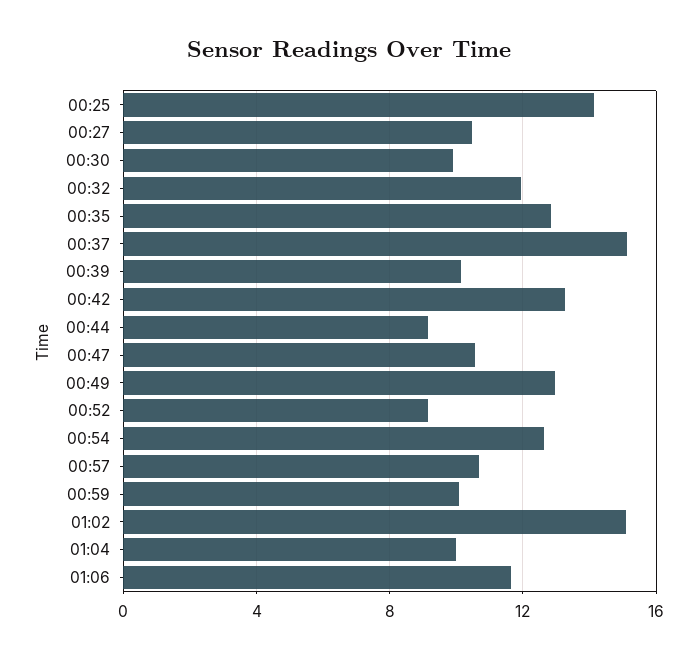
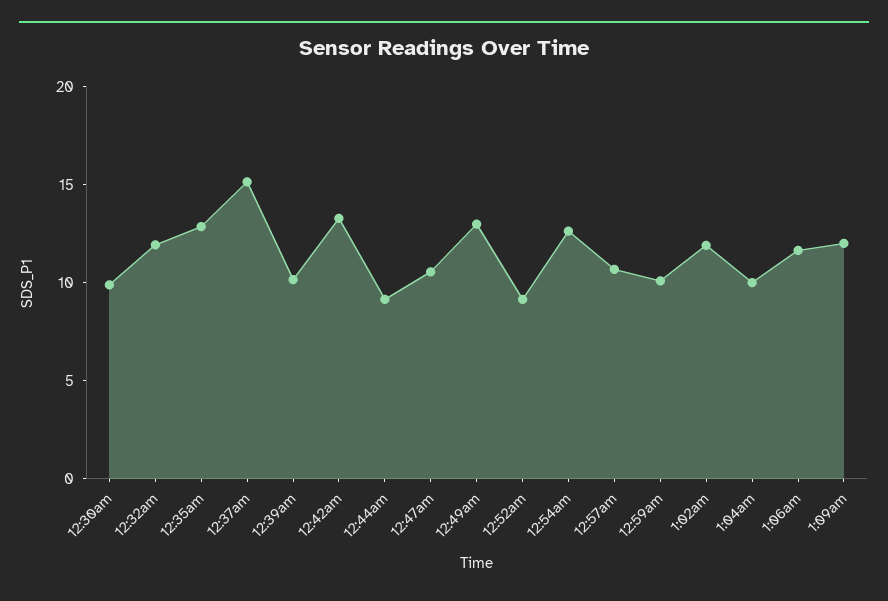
00:25: 14 -> none
00:27: 10.5 -> none
01:02: 15 -> 12
1:09am: none -> 12

